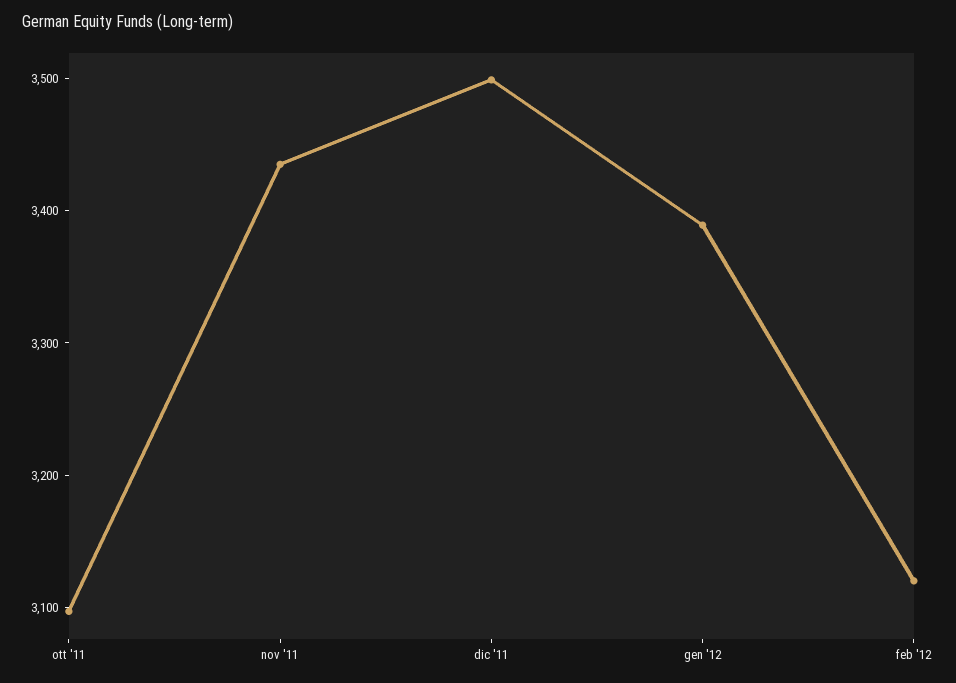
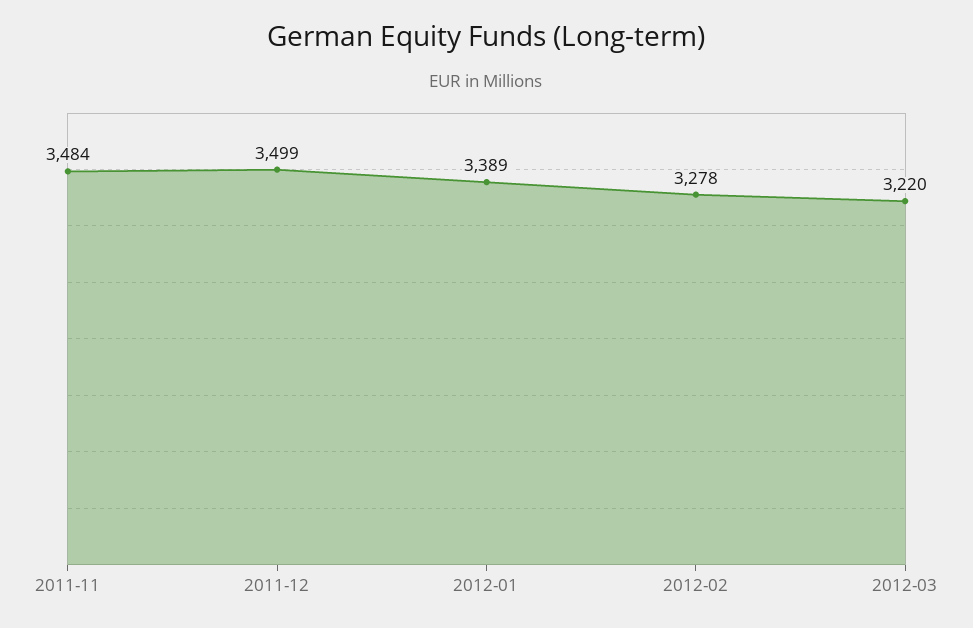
ott '11: 3100 -> none
nov '11: 3440 -> 3484
feb '12: 3120 -> 3278
2012-03: none -> 3220

